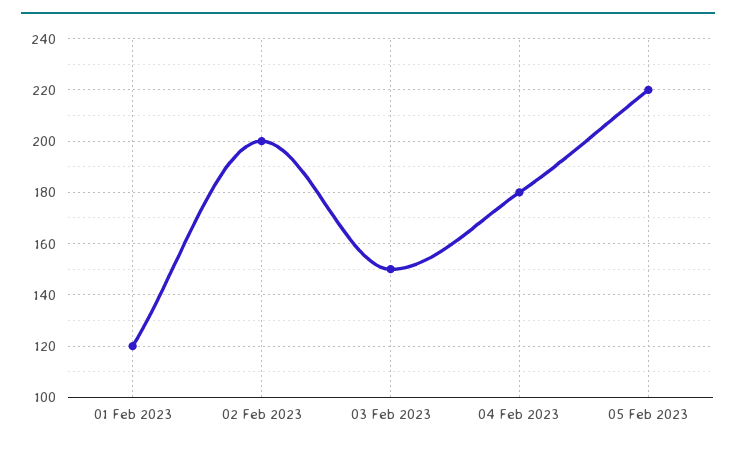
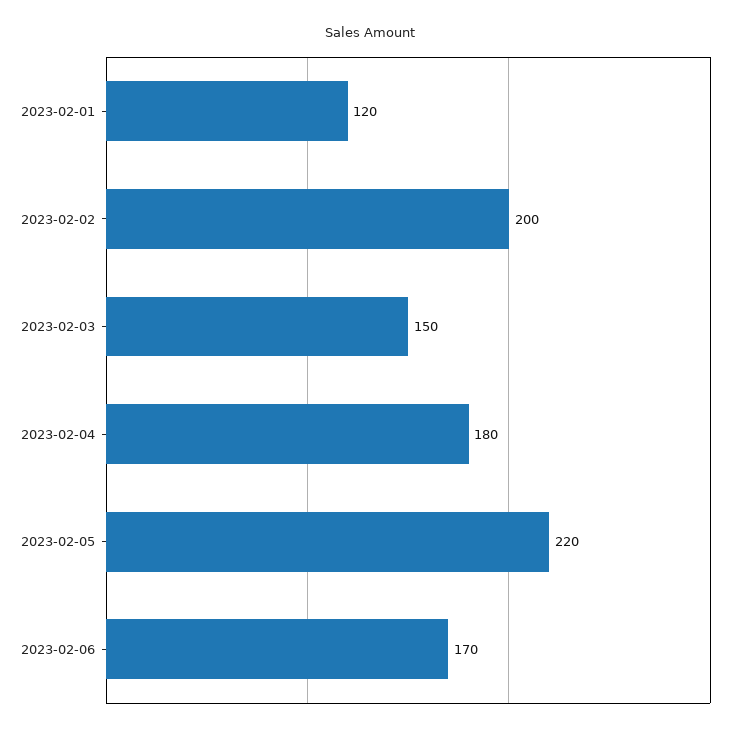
2023-02-06: none -> 170

